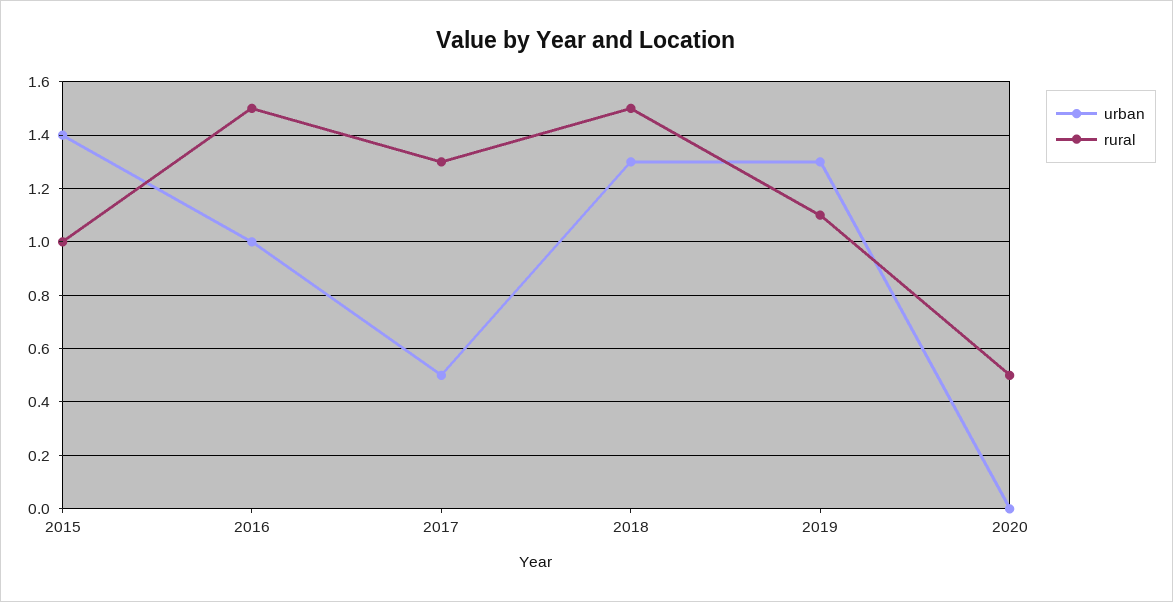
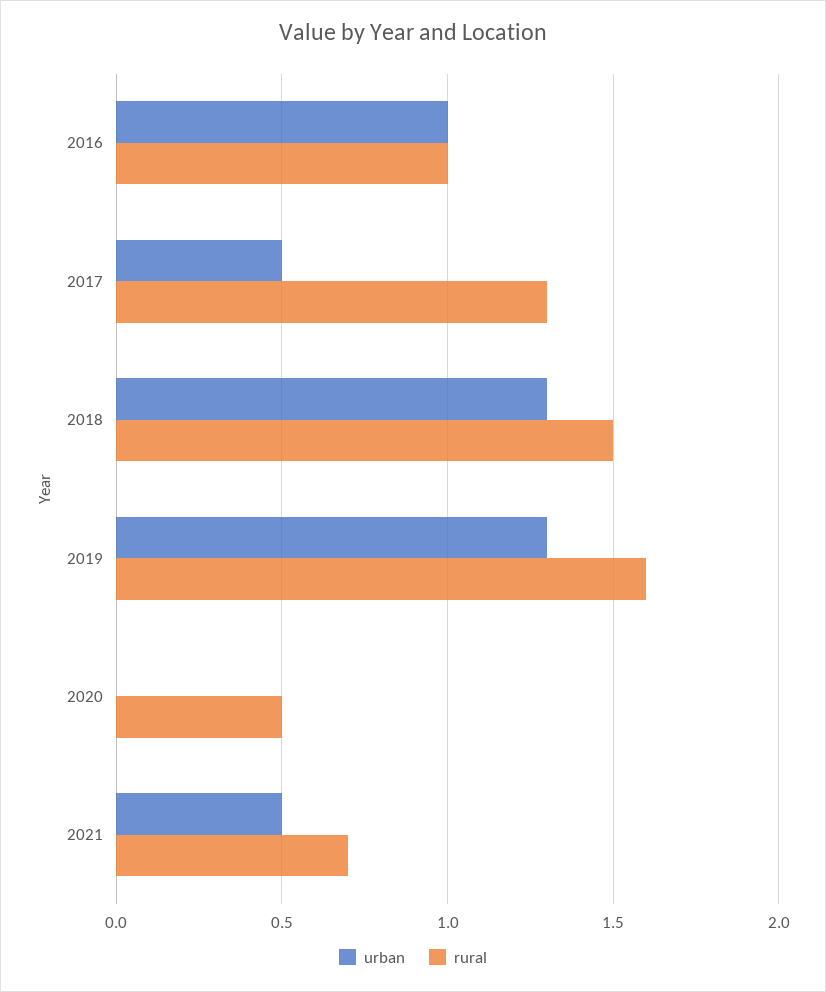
urban, 2015: 1.4 -> none
rural, 2015: 1 -> none
rural, 2016: 1.5 -> 1
rural, 2019: 1.1 -> 1.6
urban, 2021: none -> 0.5
rural, 2021: none -> 0.7

